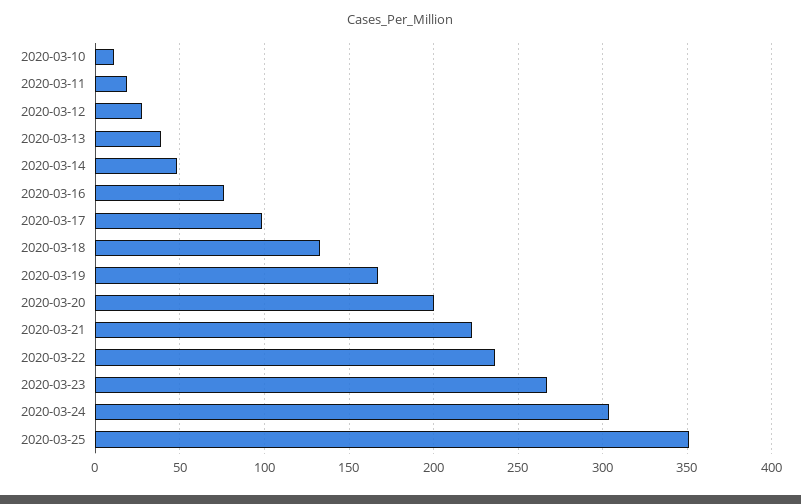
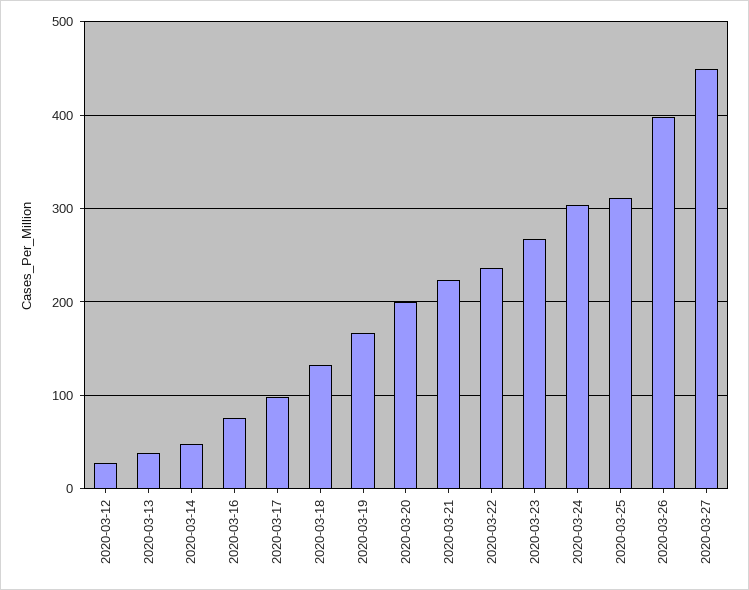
2020-03-10: 10 -> none
2020-03-11: 20 -> none
2020-03-25: 350 -> 310
2020-03-26: none -> 400
2020-03-27: none -> 450

